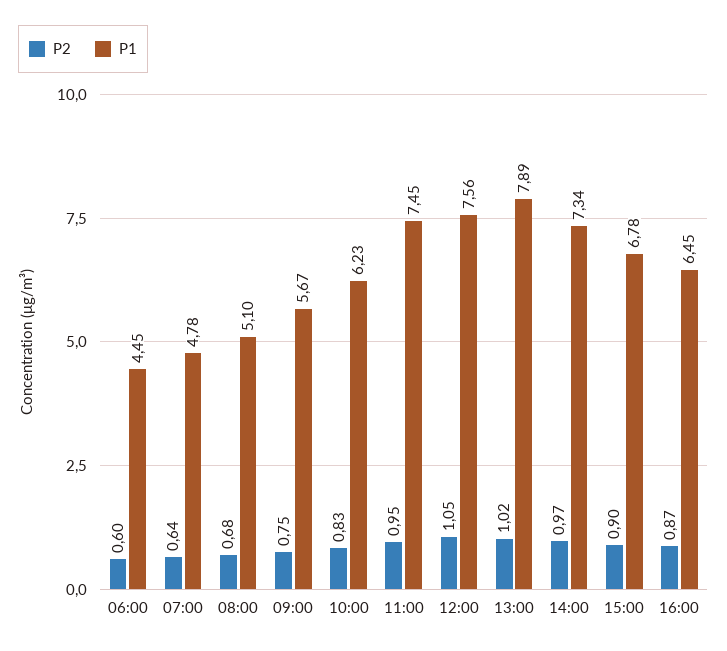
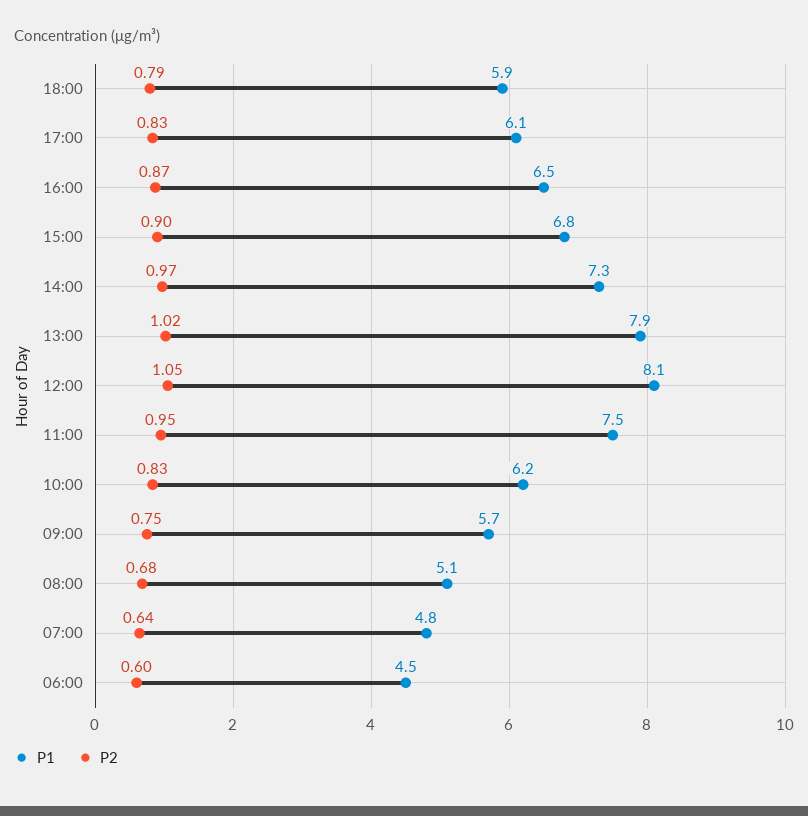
P1, 12:00: 7.56 -> 8.1
P1, 18:00: none -> 5.9
P2, 18:00: none -> 0.79
P1, 17:00: none -> 6.1
P2, 17:00: none -> 0.83

